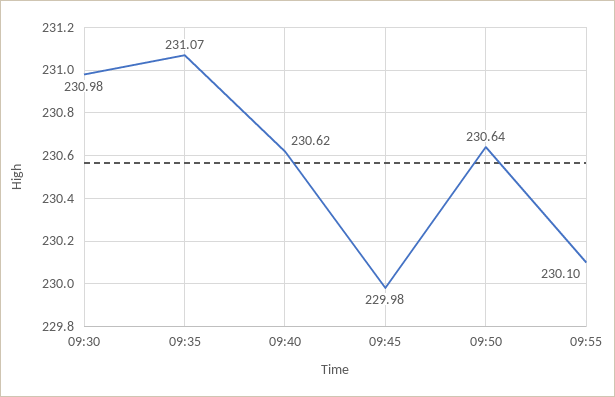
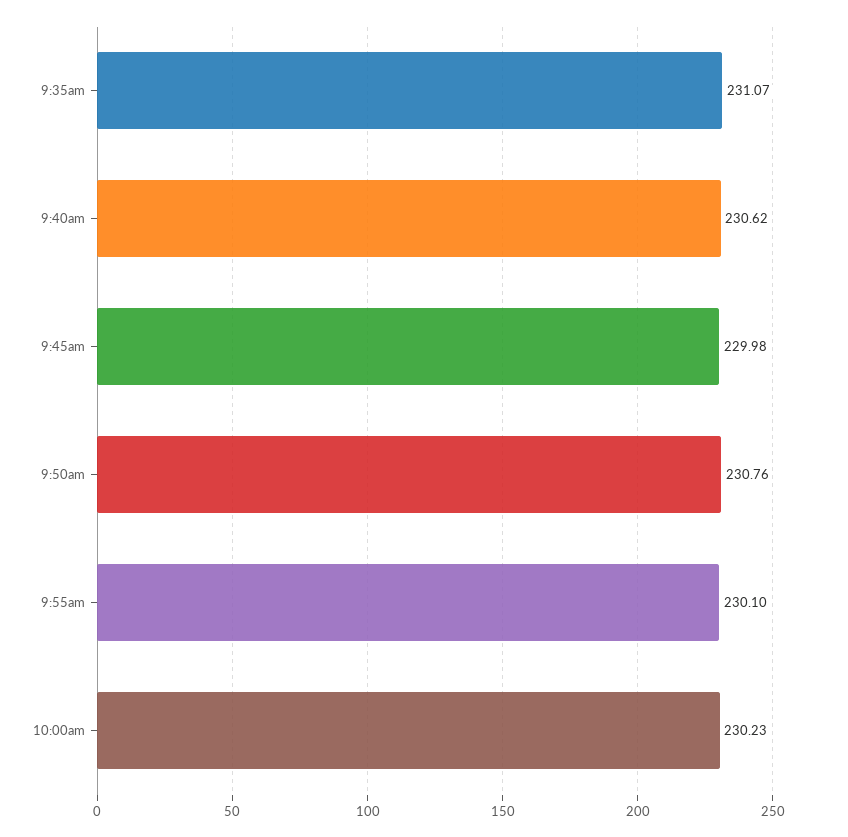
09:30: 230.98 -> none
09:50: 230.64 -> 230.76
10:00am: none -> 230.23

